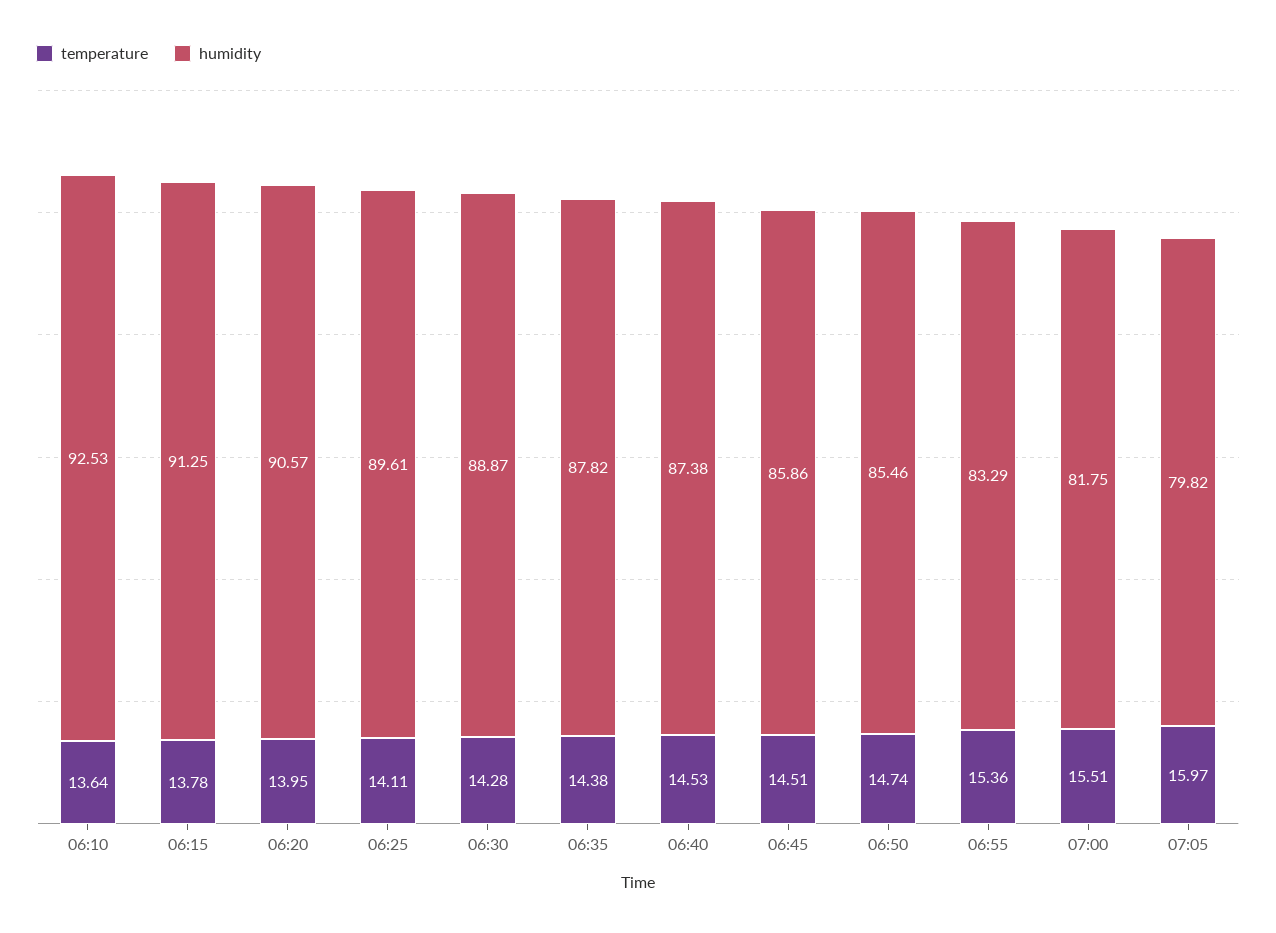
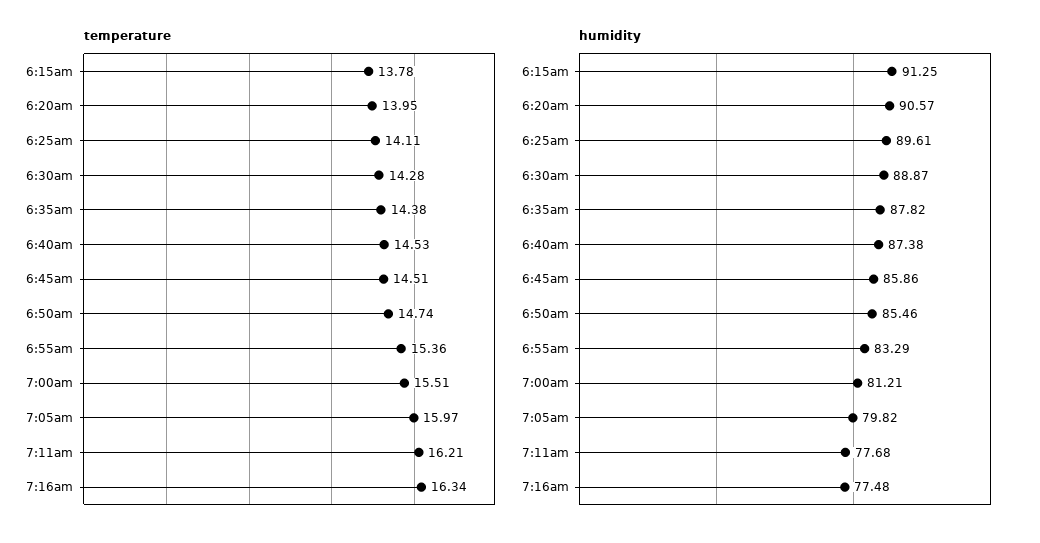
temperature, 06:10: 13.64 -> none
humidity, 06:10: 92.53 -> none
humidity, 07:00: 81.75 -> 81.21
temperature, 7:11am: none -> 16.21
temperature, 7:16am: none -> 16.34
humidity, 7:11am: none -> 77.68
humidity, 7:16am: none -> 77.48

